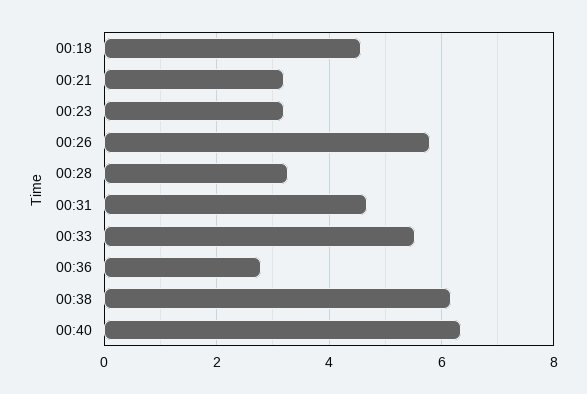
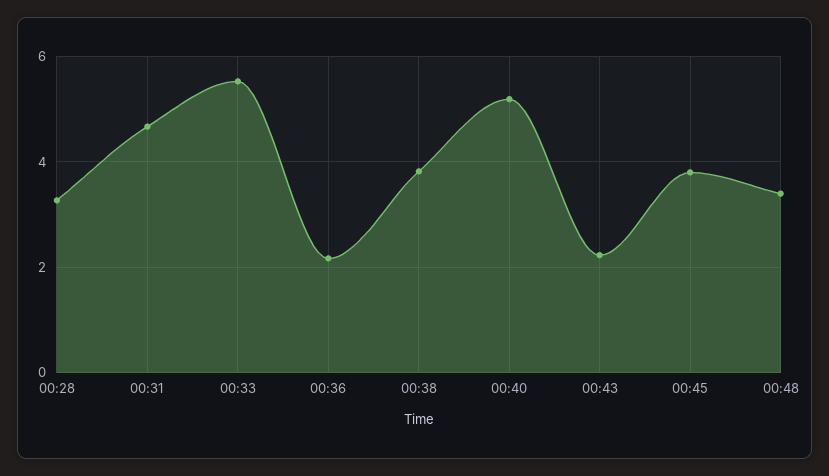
00:18: 4.6 -> none
00:21: 3.2 -> none
00:23: 3.2 -> none
00:26: 5.8 -> none
00:36: 2.8 -> 2.2
00:38: 6.2 -> 3.8
00:40: 6.4 -> 5.2
00:43: none -> 2.2
00:45: none -> 3.8
00:48: none -> 3.4

